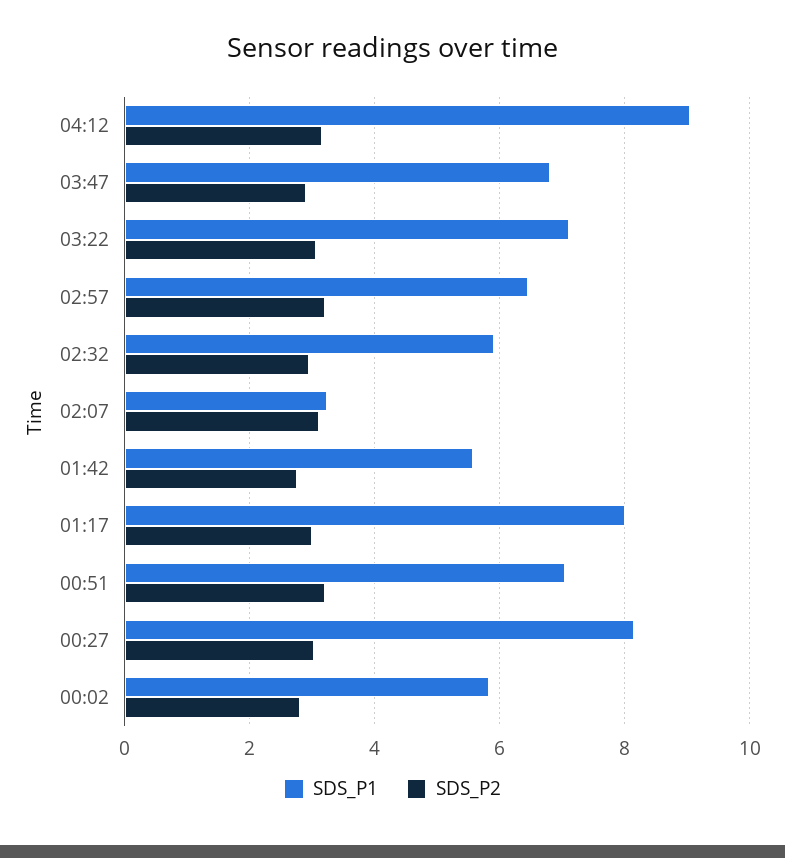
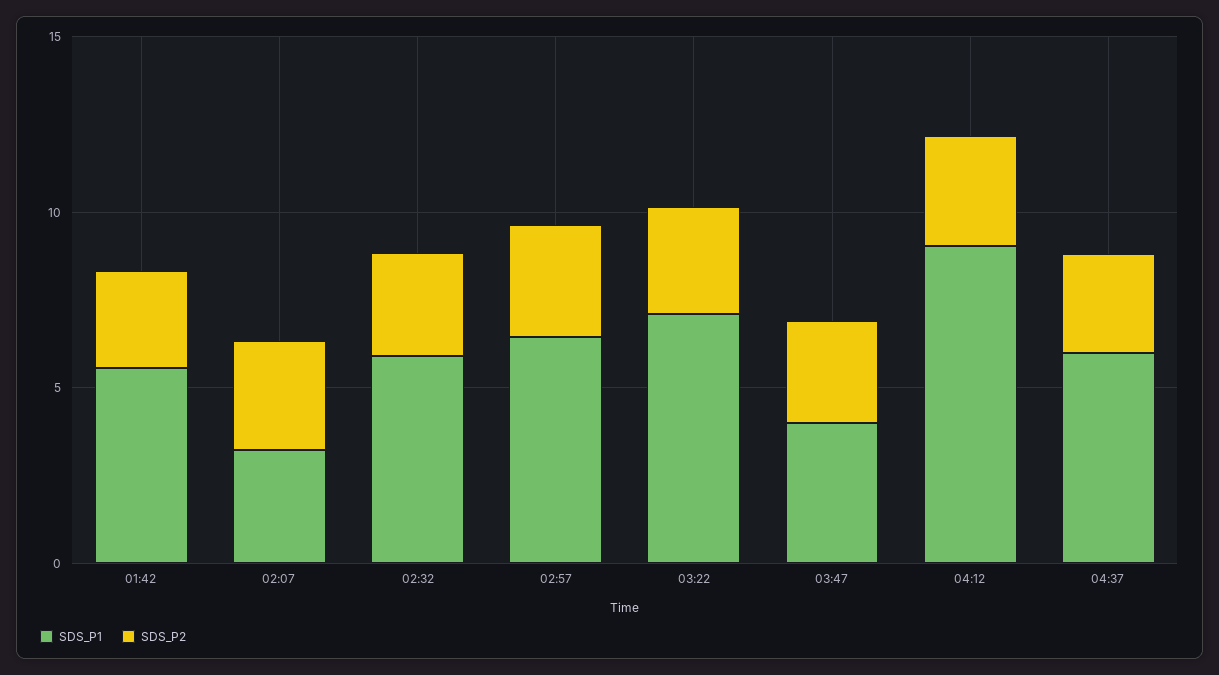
SDS_P1, 03:47: 6.8 -> 4
SDS_P1, 01:17: 8 -> none
SDS_P2, 01:17: 3 -> none
SDS_P1, 00:51: 7 -> none
SDS_P2, 00:51: 3.2 -> none
SDS_P1, 00:27: 8.2 -> none
SDS_P2, 00:27: 3 -> none
SDS_P1, 00:02: 5.8 -> none
SDS_P2, 00:02: 2.8 -> none
SDS_P1, 04:37: none -> 6
SDS_P2, 04:37: none -> 3

